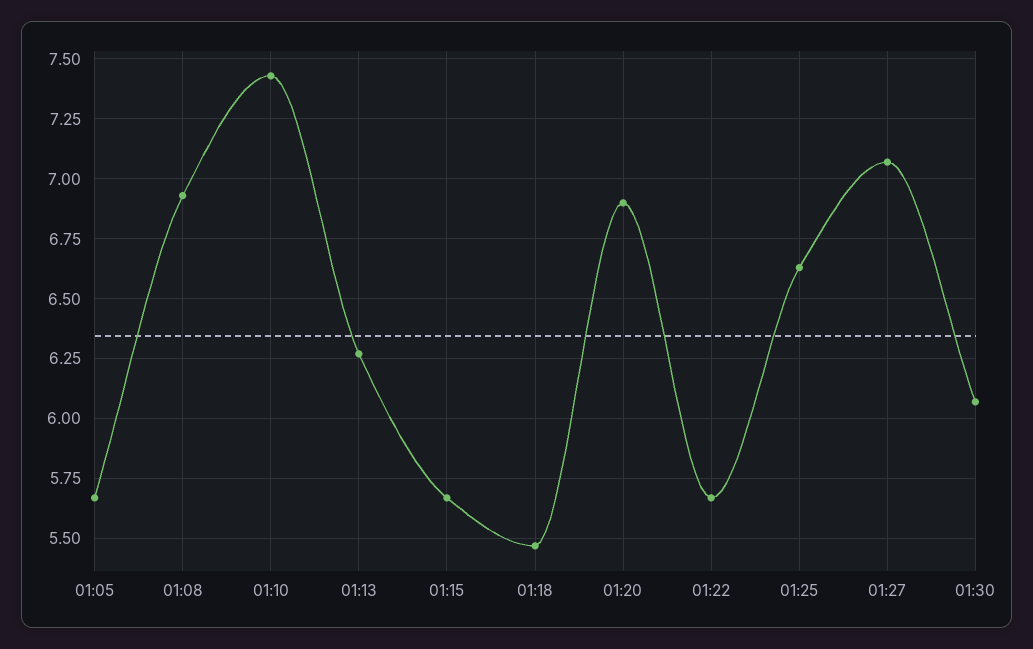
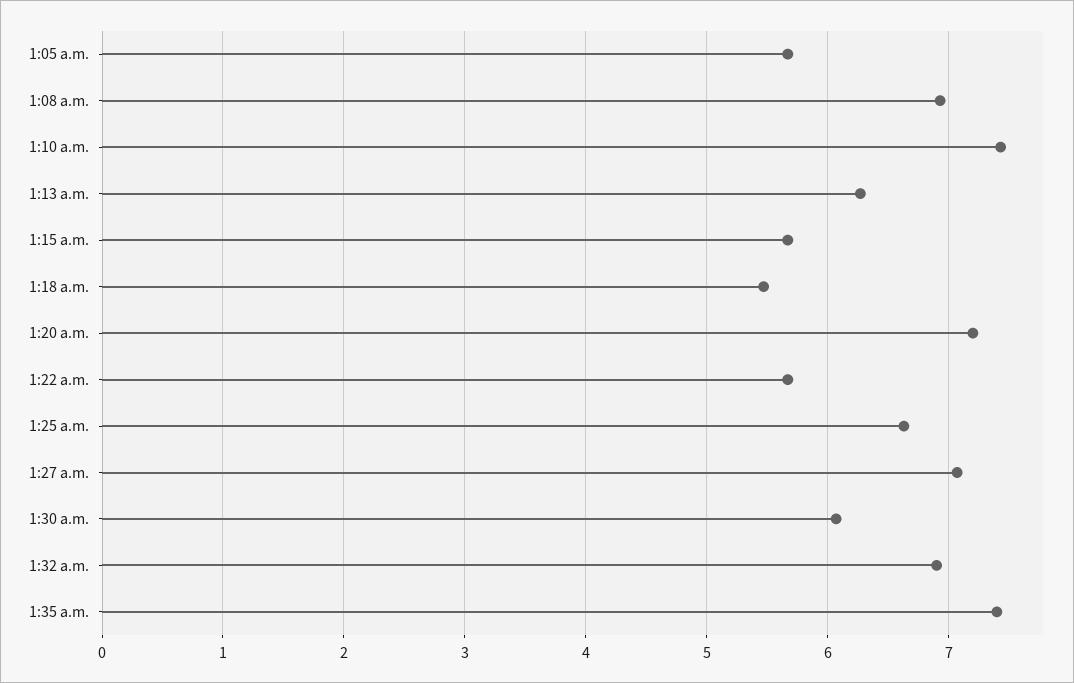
01:20: 6.9 -> 7.2
1:32 a.m.: none -> 6.9
1:35 a.m.: none -> 7.4

